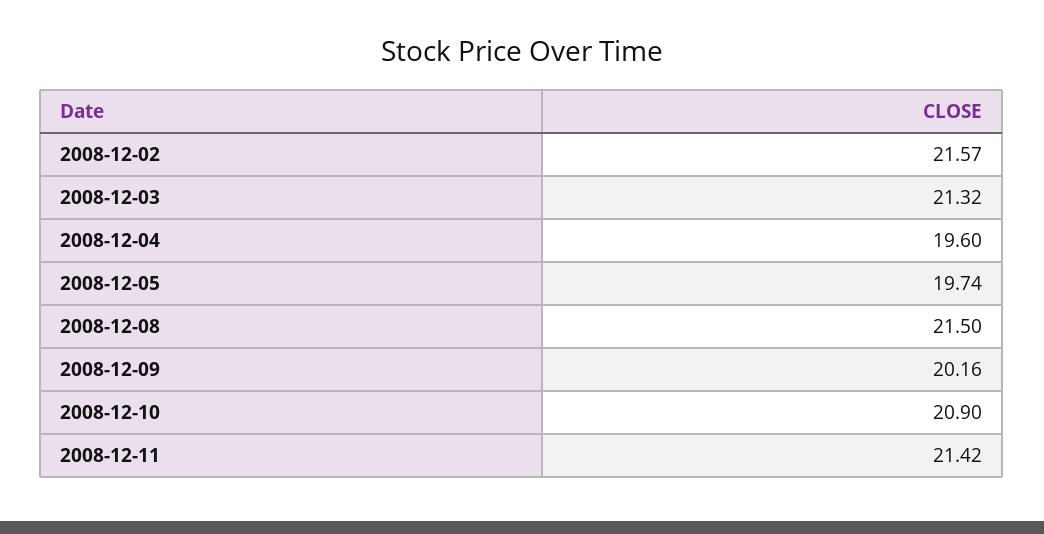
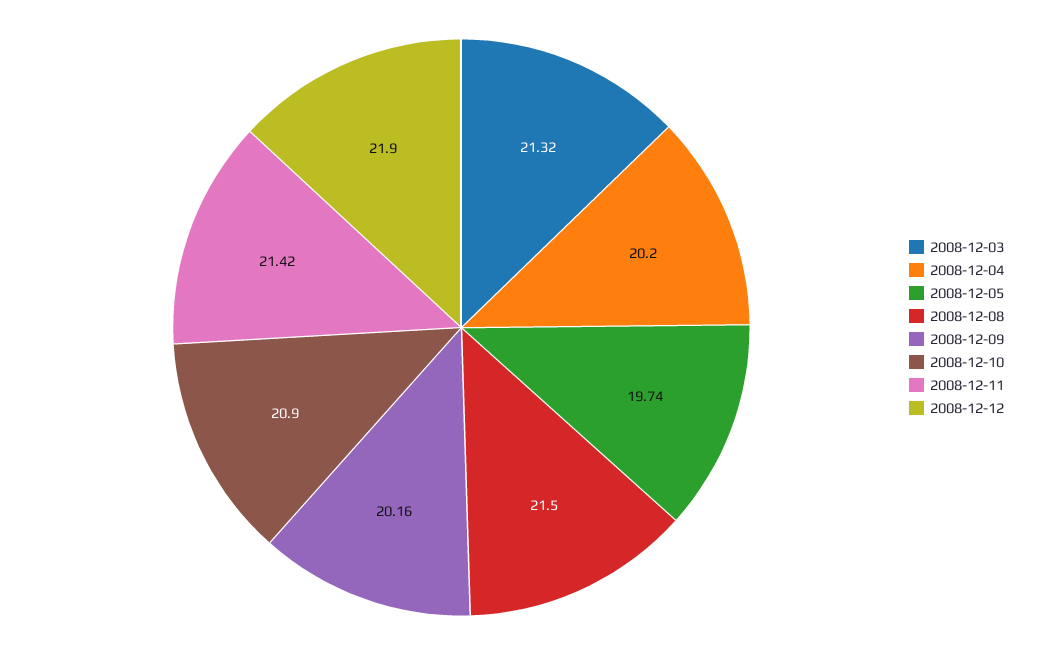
2008-12-02: 21.57 -> none
2008-12-04: 19.6 -> 20.2
2008-12-12: none -> 21.9

